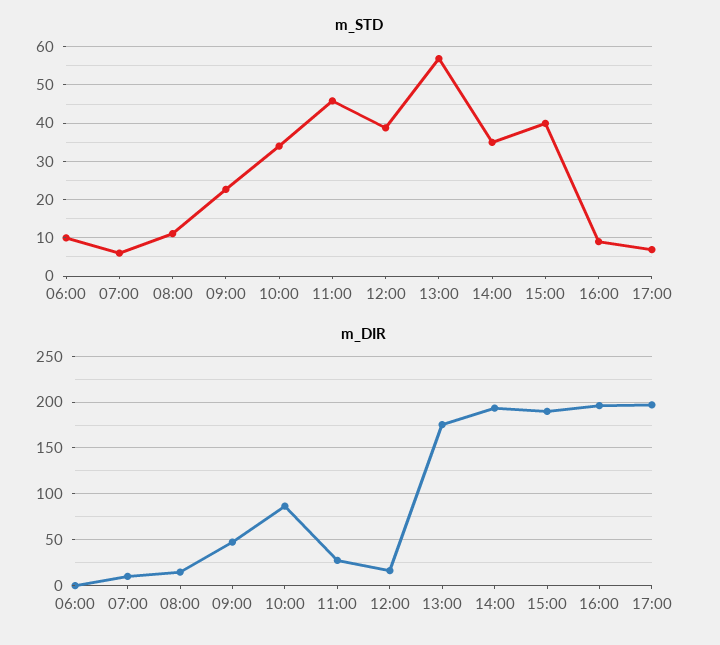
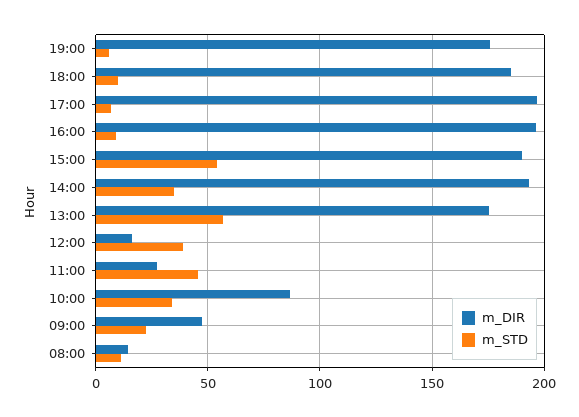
m_STD, 06:00: 10 -> none
m_STD, 07:00: 6 -> none
m_STD, 15:00: 40 -> 55
m_DIR, 06:00: 0 -> none
m_DIR, 07:00: 10 -> none
m_DIR, 19:00: none -> 175
m_STD, 19:00: none -> 5
m_DIR, 18:00: none -> 185
m_STD, 18:00: none -> 10

